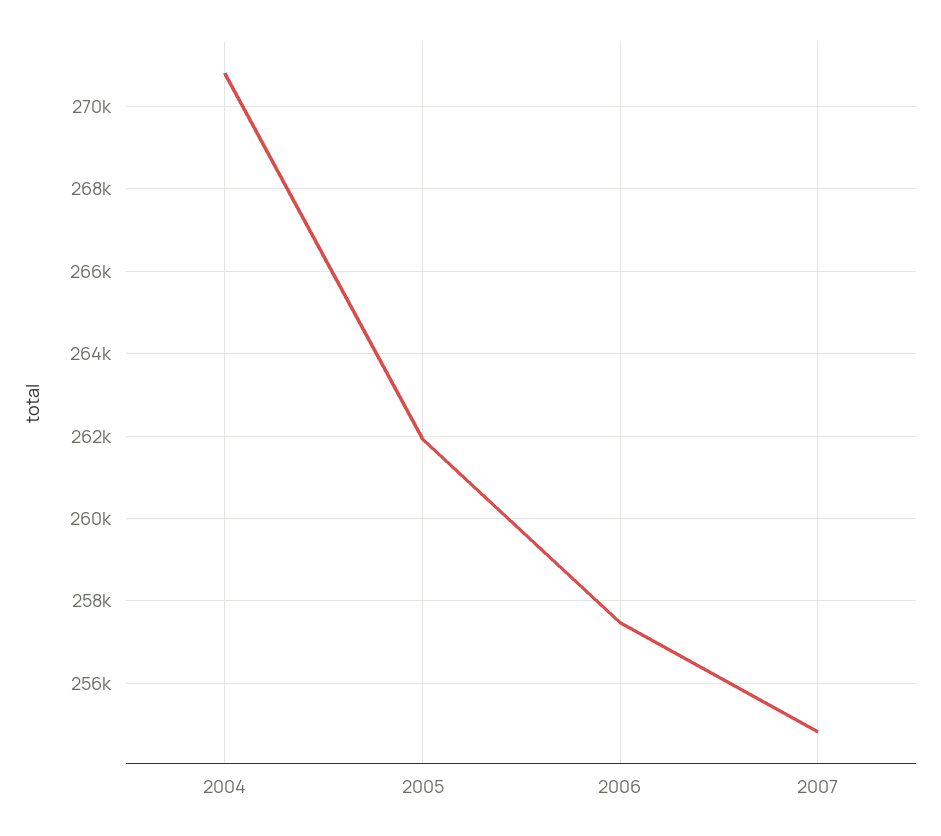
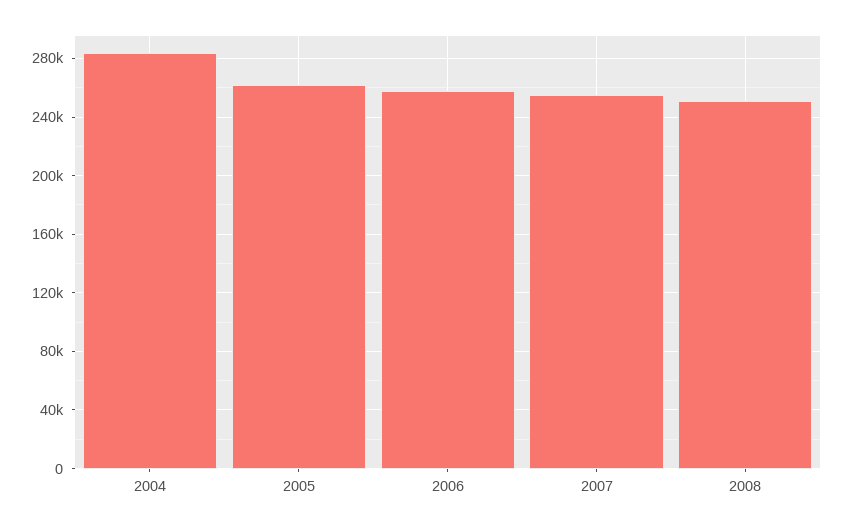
2004: 270800 -> 285000
2008: none -> 250000

